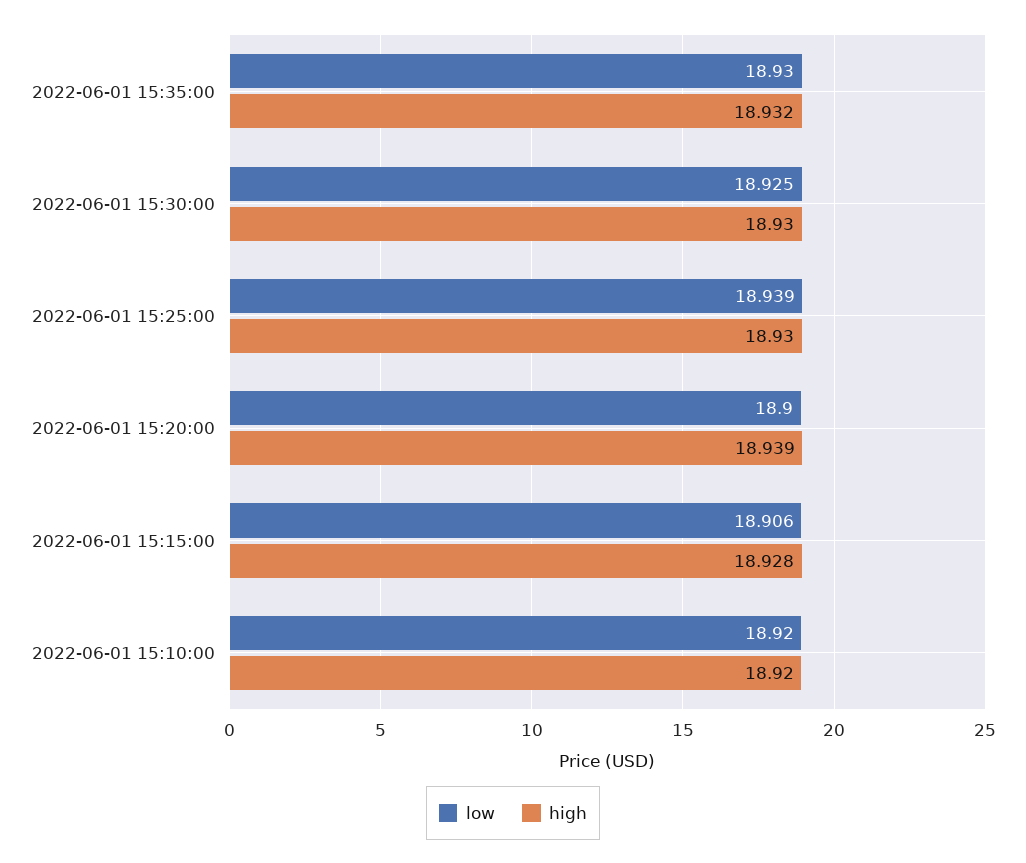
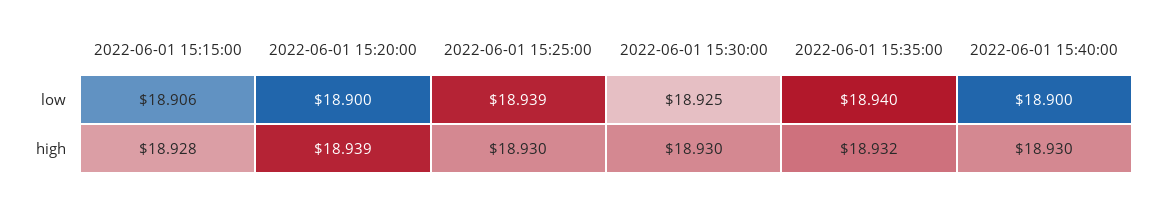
low, 2022-06-01 15:35:00: 18.93 -> 18.94
low, 2022-06-01 15:10:00: 18.92 -> none
high, 2022-06-01 15:10:00: 18.92 -> none
low, 2022-06-01 15:40:00: none -> 18.9
high, 2022-06-01 15:40:00: none -> 18.93

